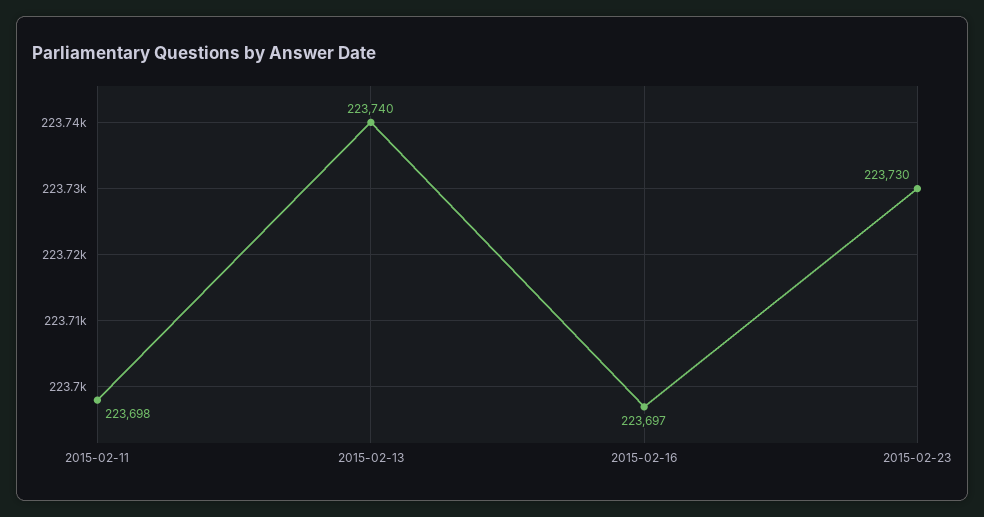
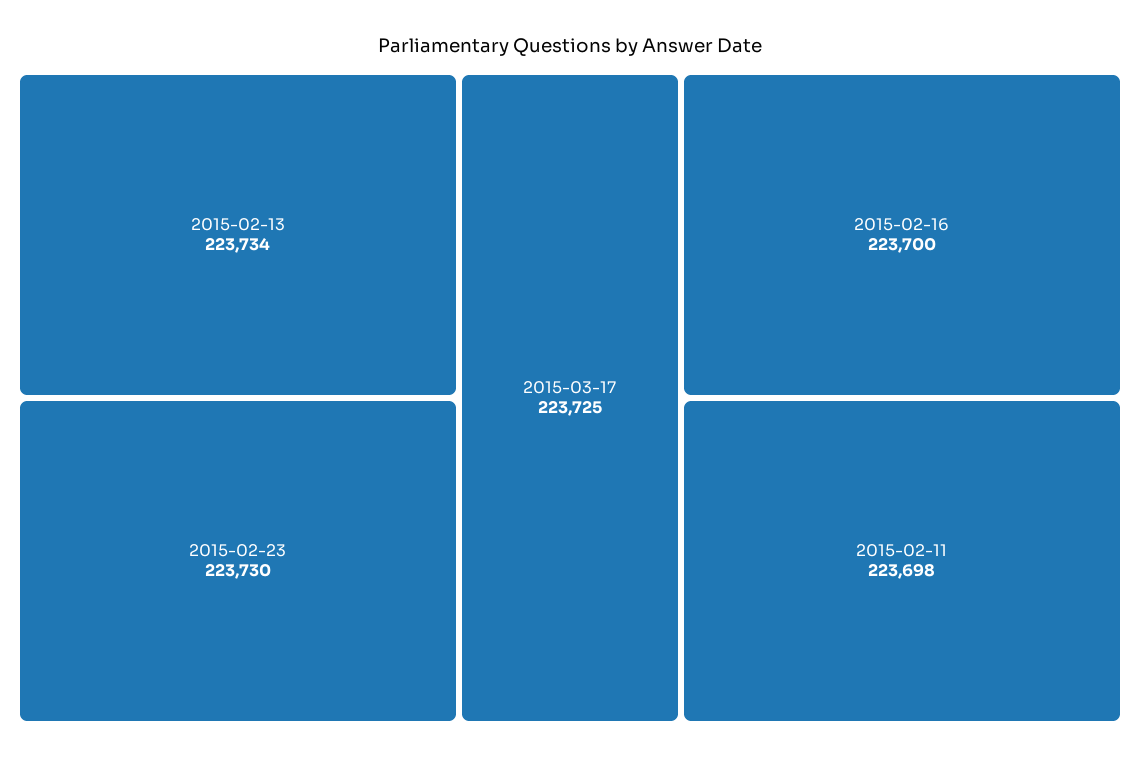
2015-02-13: 223740 -> 223734
2015-02-16: 223697 -> 223700
2015-03-17: none -> 223725

